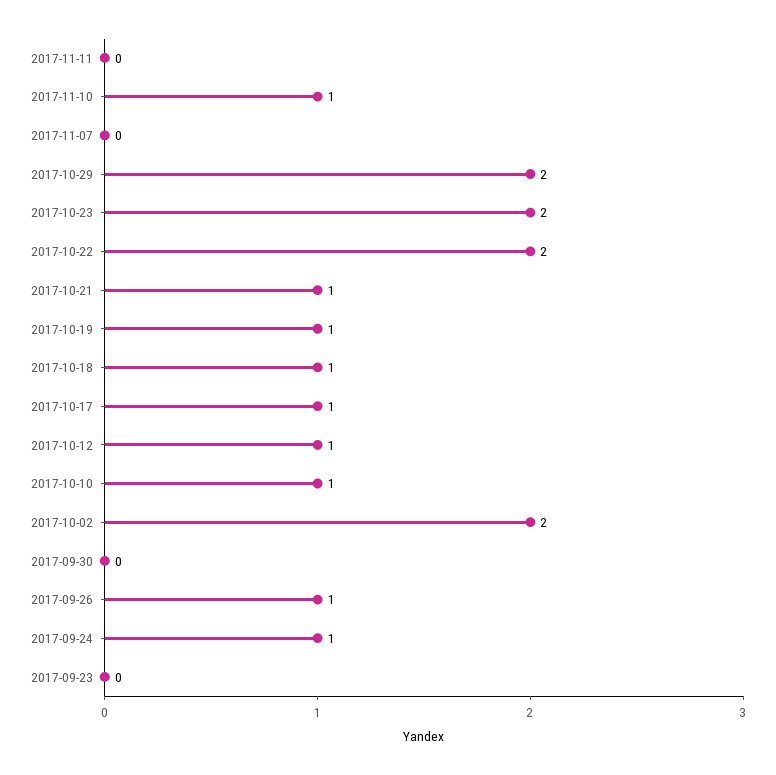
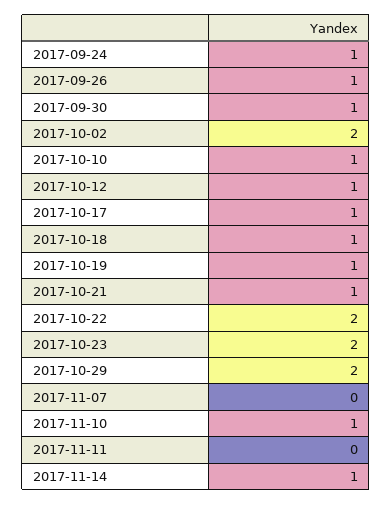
2017-09-30: 0 -> 1
2017-09-23: 0 -> none
2017-11-14: none -> 1

